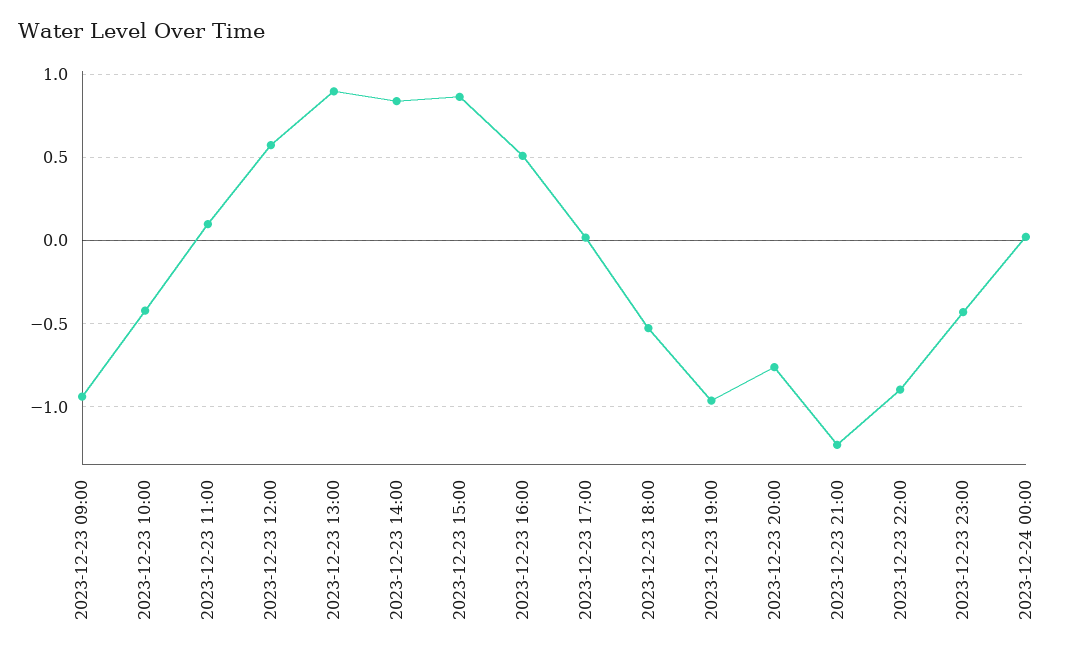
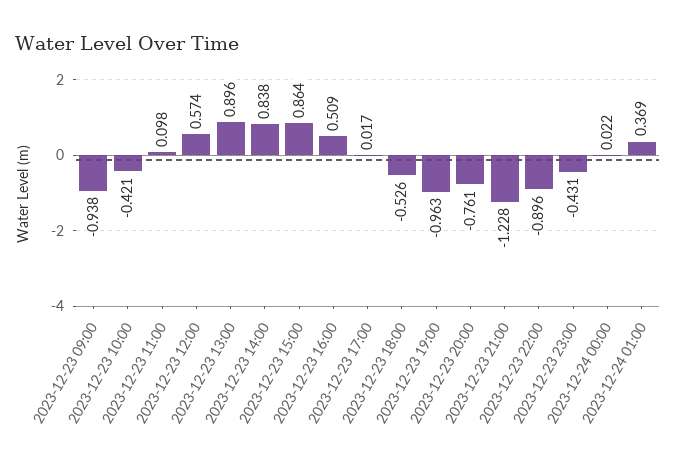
2023-12-24 01:00: none -> 0.369

